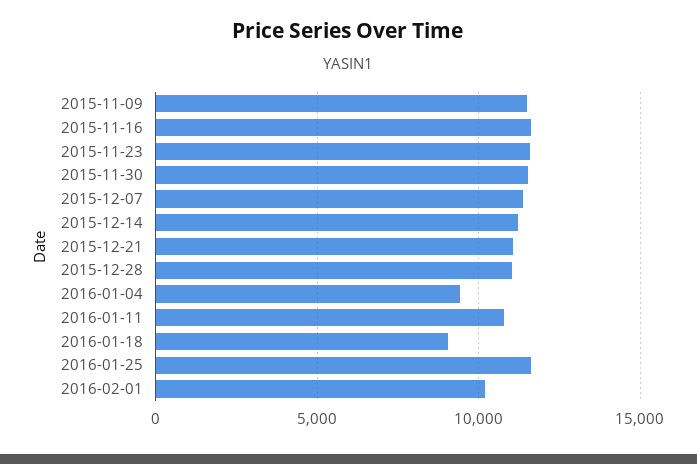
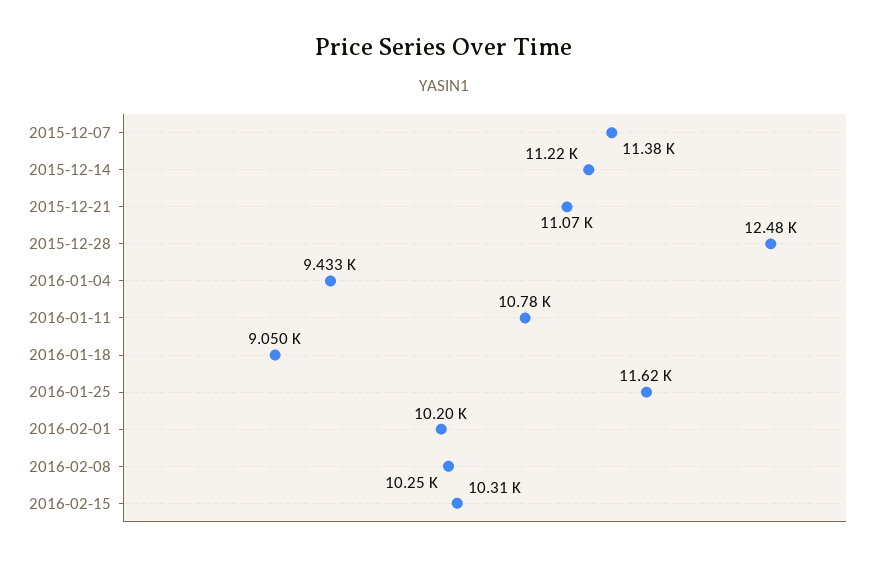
2015-11-09: 11500 -> none
2015-11-16: 11500 -> none
2015-11-23: 11500 -> none
2015-11-30: 11500 -> none
2015-12-28: 11000 -> 12480
2016-02-08: none -> 10250
2016-02-15: none -> 10310

